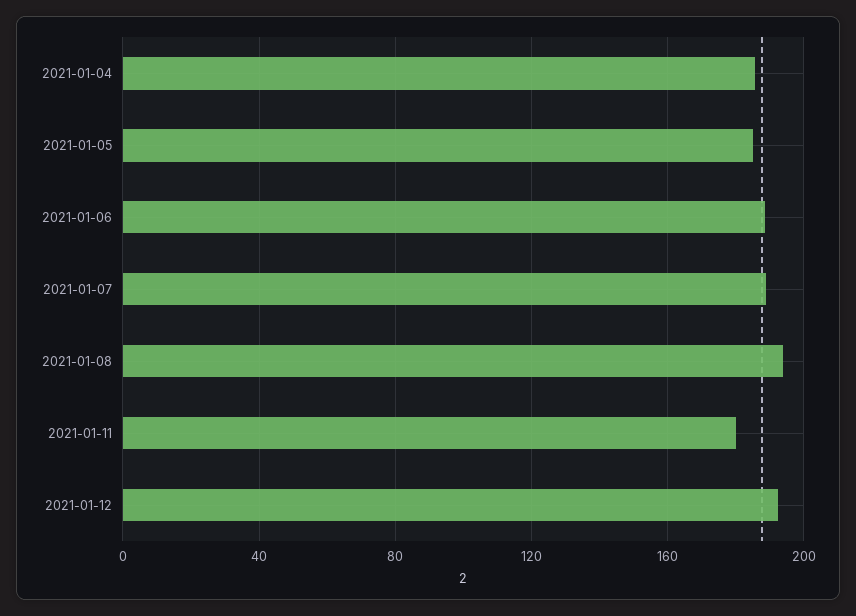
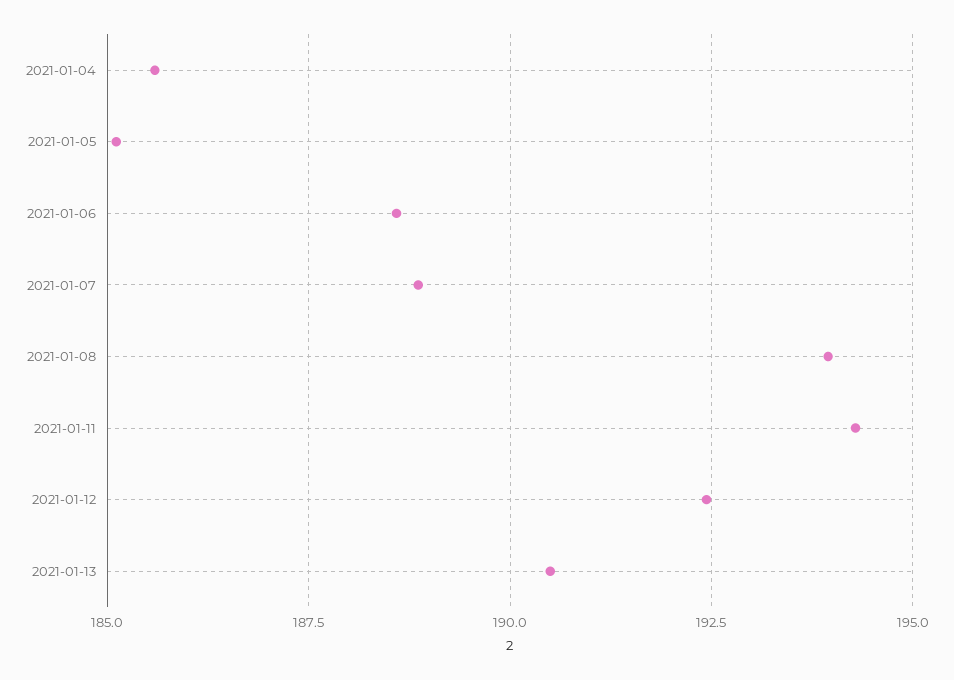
2021-01-11: 180 -> 194.25
2021-01-13: none -> 190.5

